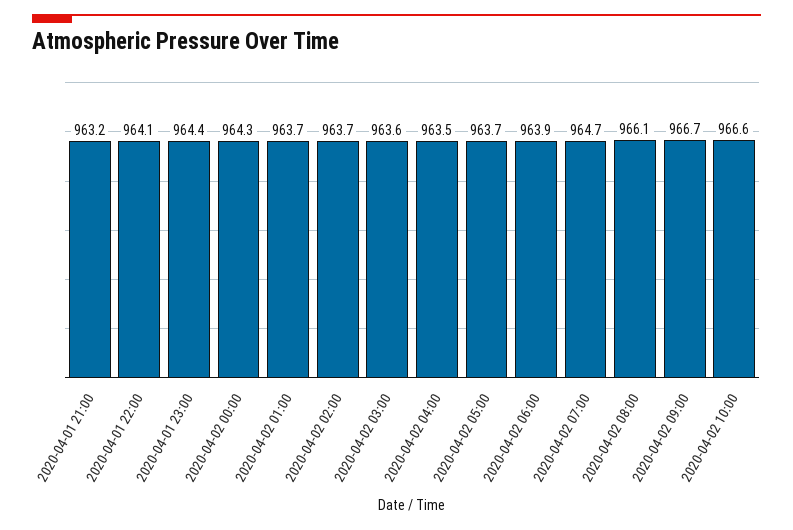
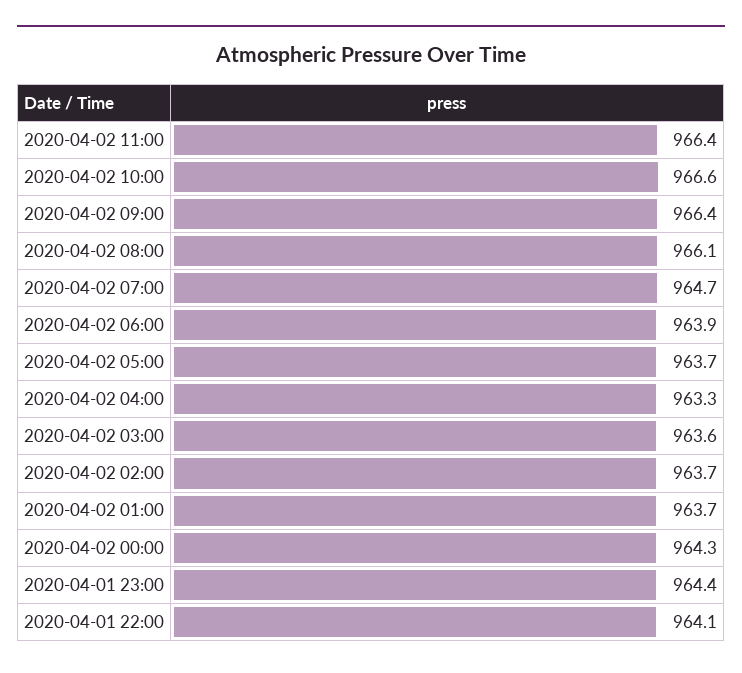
2020-04-01 21:00: 963.2 -> none
2020-04-02 04:00: 963.5 -> 963.3
2020-04-02 09:00: 966.7 -> 966.4
2020-04-02 11:00: none -> 966.4

